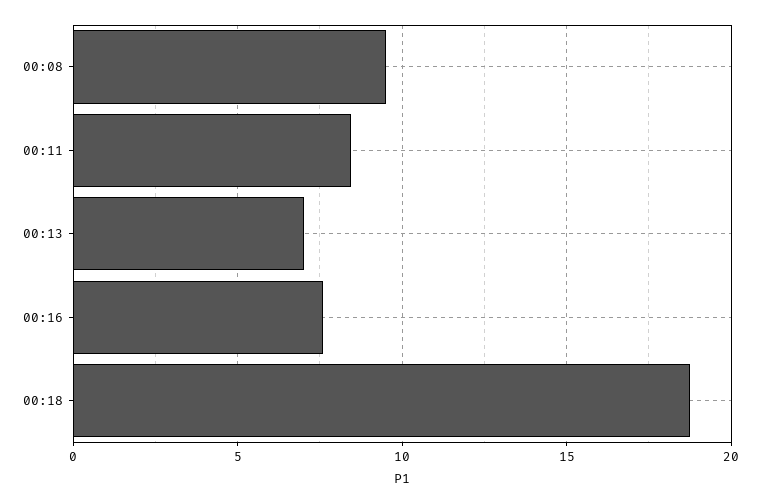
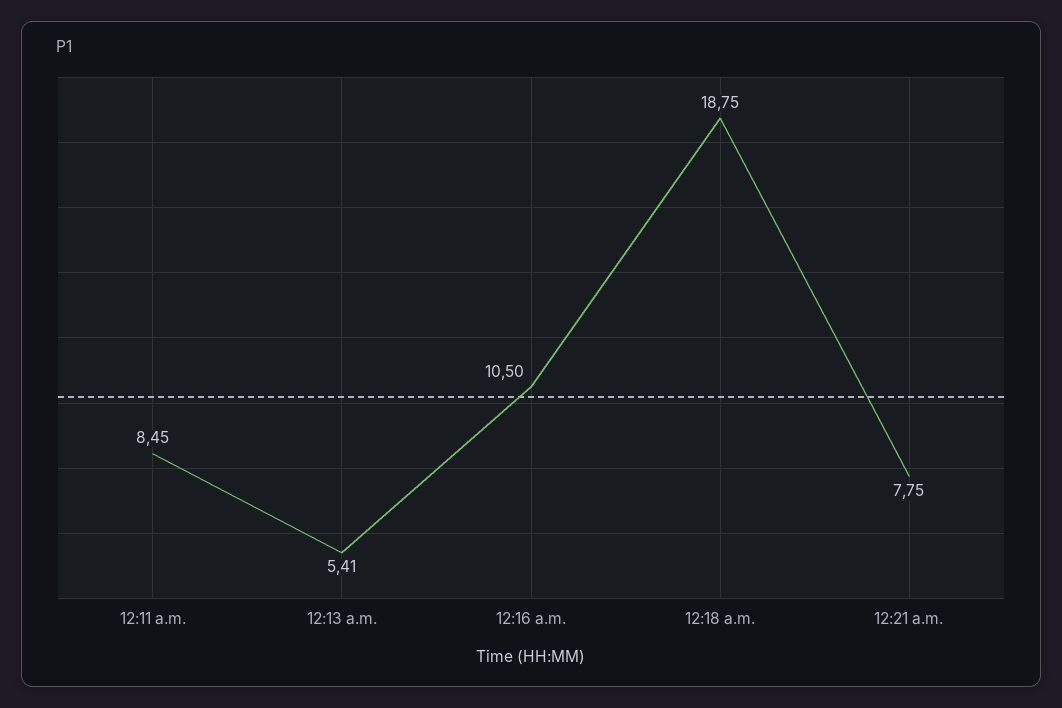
00:08: 9.5 -> none
00:13: 7 -> 5.41
00:16: 7.5 -> 10.5
12:21 a.m.: none -> 7.75

